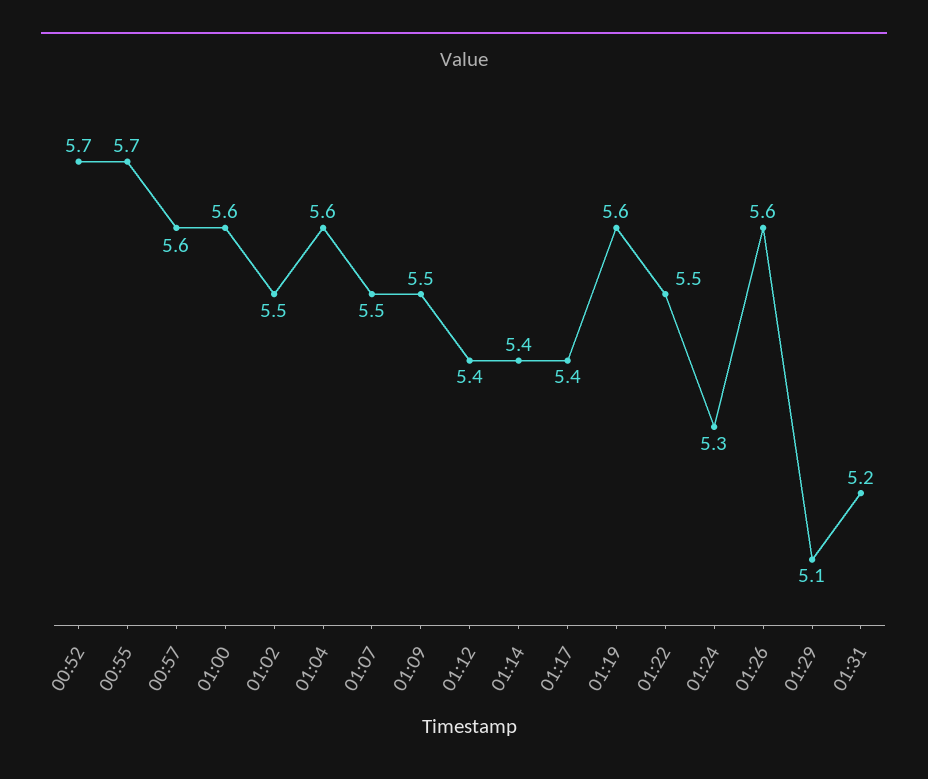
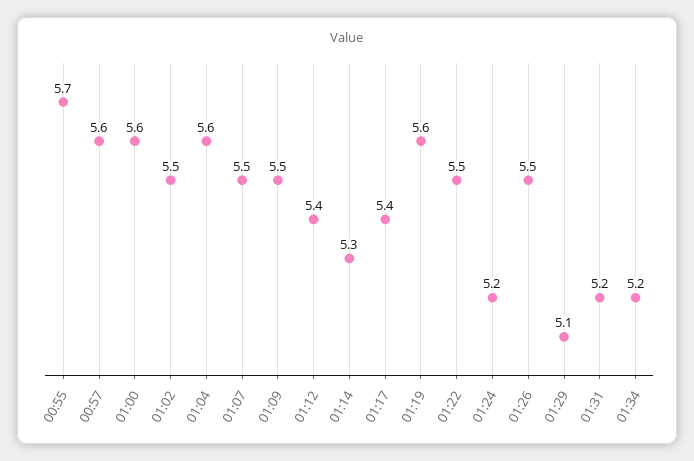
00:52: 5.7 -> none
01:14: 5.4 -> 5.3
01:24: 5.3 -> 5.2
01:26: 5.6 -> 5.5
01:34: none -> 5.2

